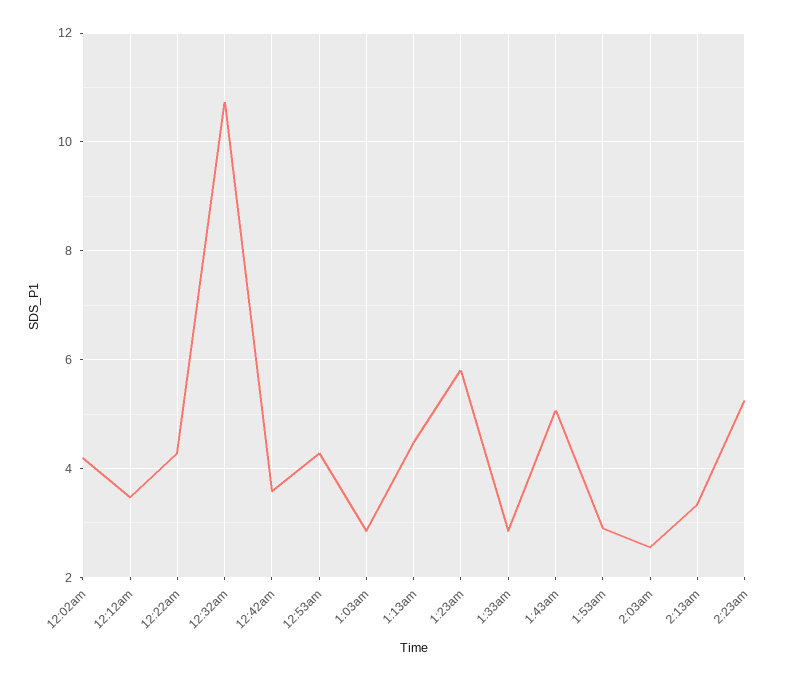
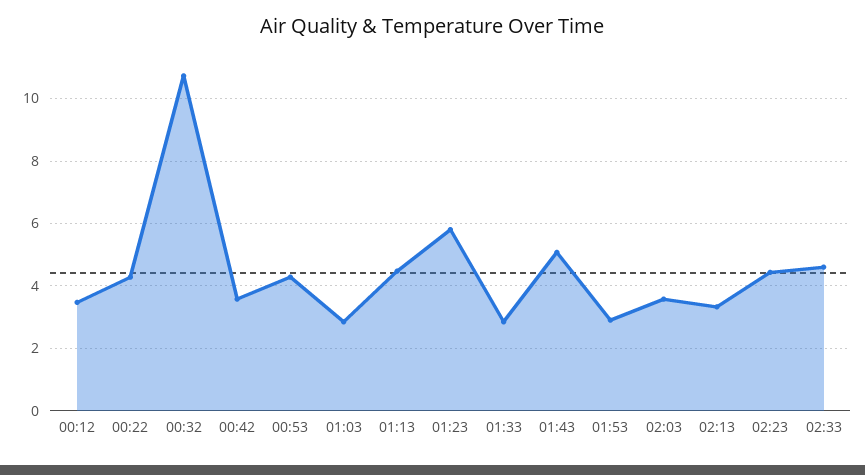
12:02am: 4.2 -> none
2:03am: 2.6 -> 3.6
2:23am: 5.2 -> 4.4
02:33: none -> 4.6

